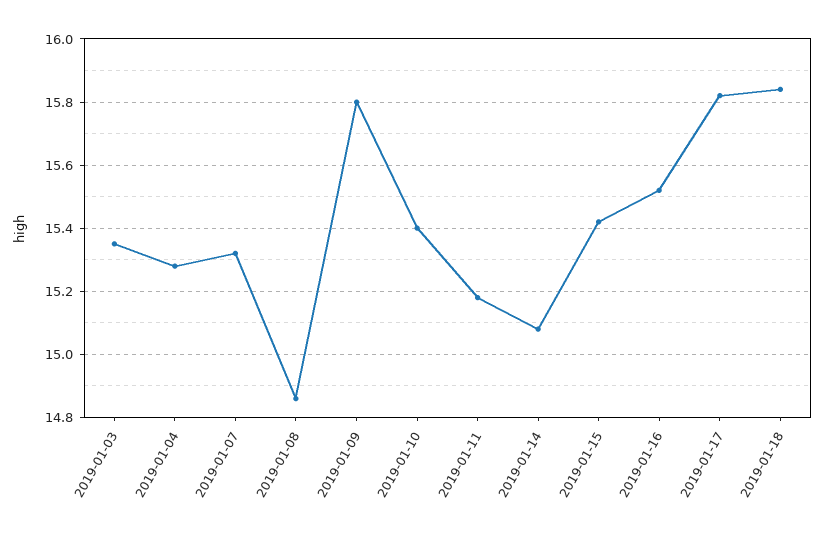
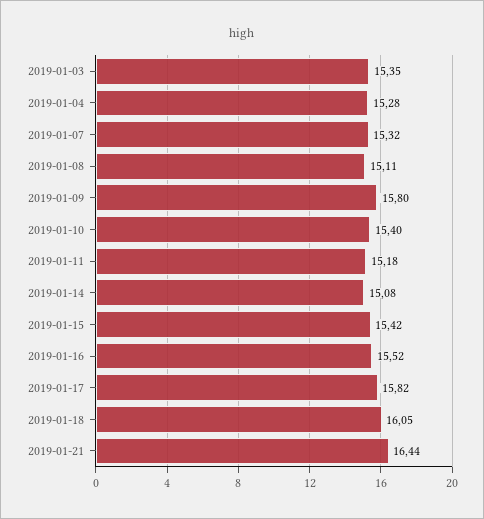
2019-01-08: 14.85 -> 15.11
2019-01-18: 15.85 -> 16.05
2019-01-21: none -> 16.44

